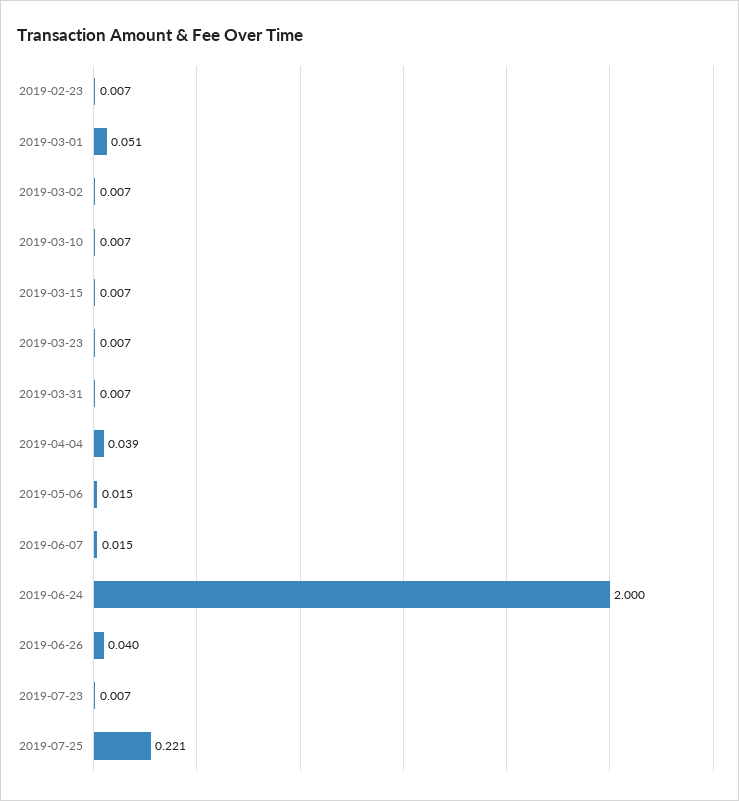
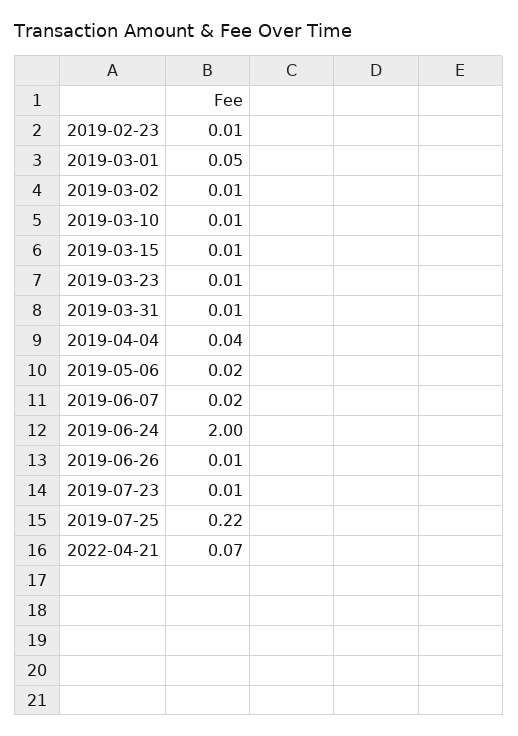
2019-06-26: 0.04 -> 0.01
2022-04-21: none -> 0.07

